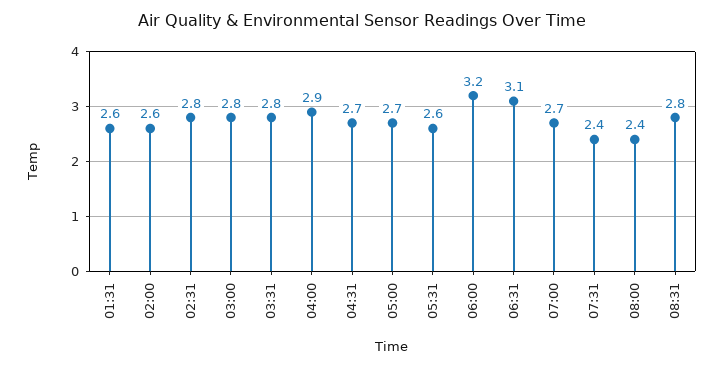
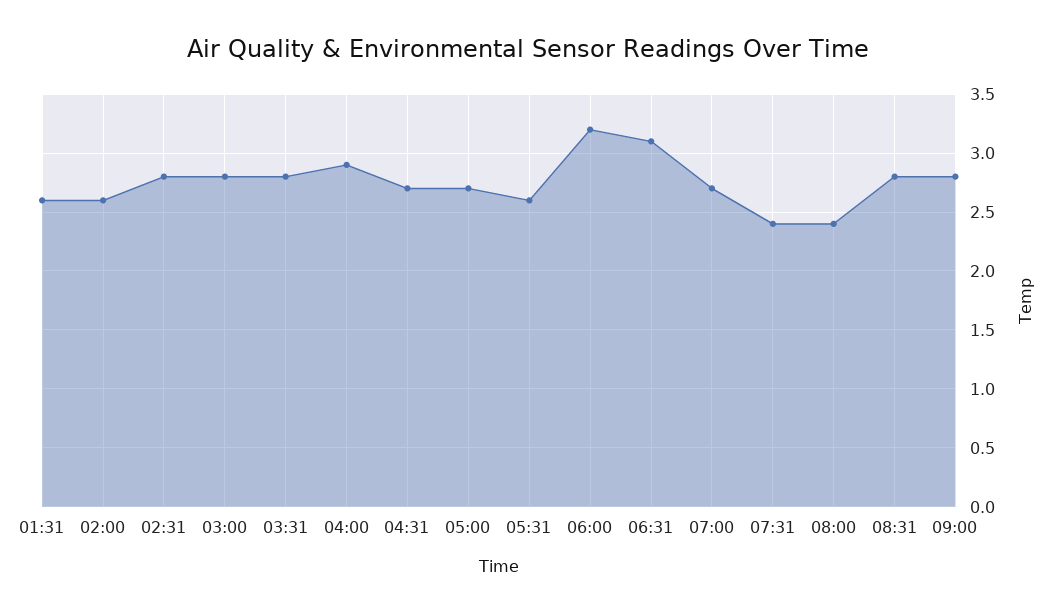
09:00: none -> 2.8

